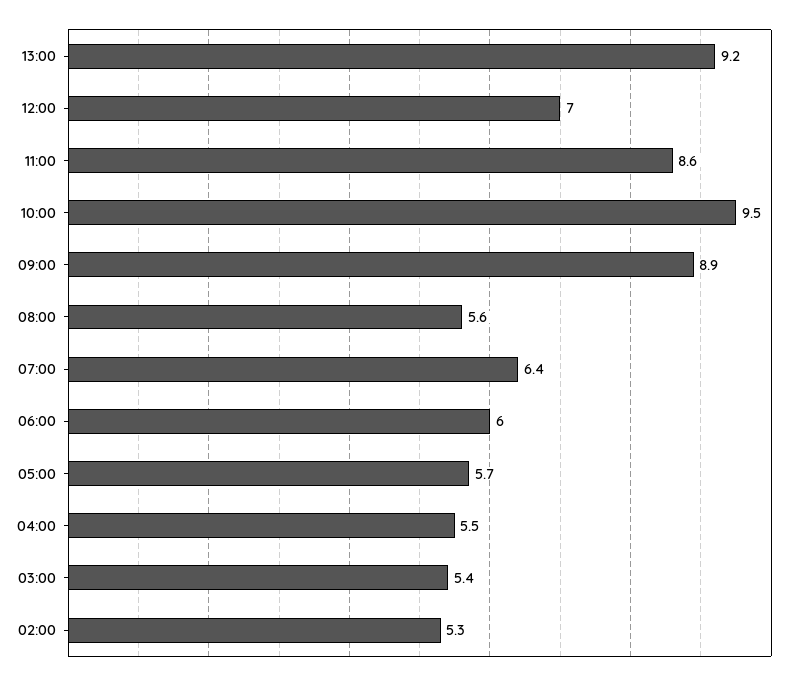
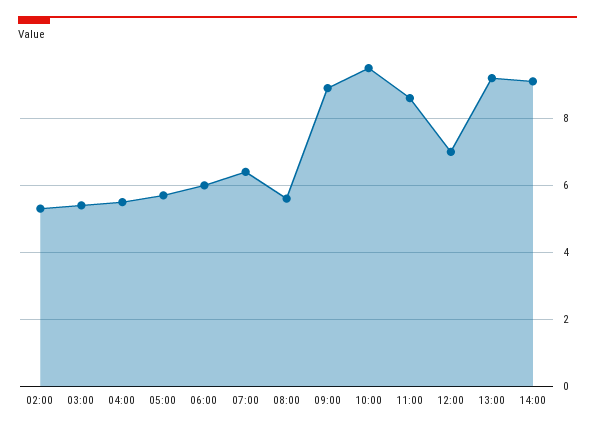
14:00: none -> 9

